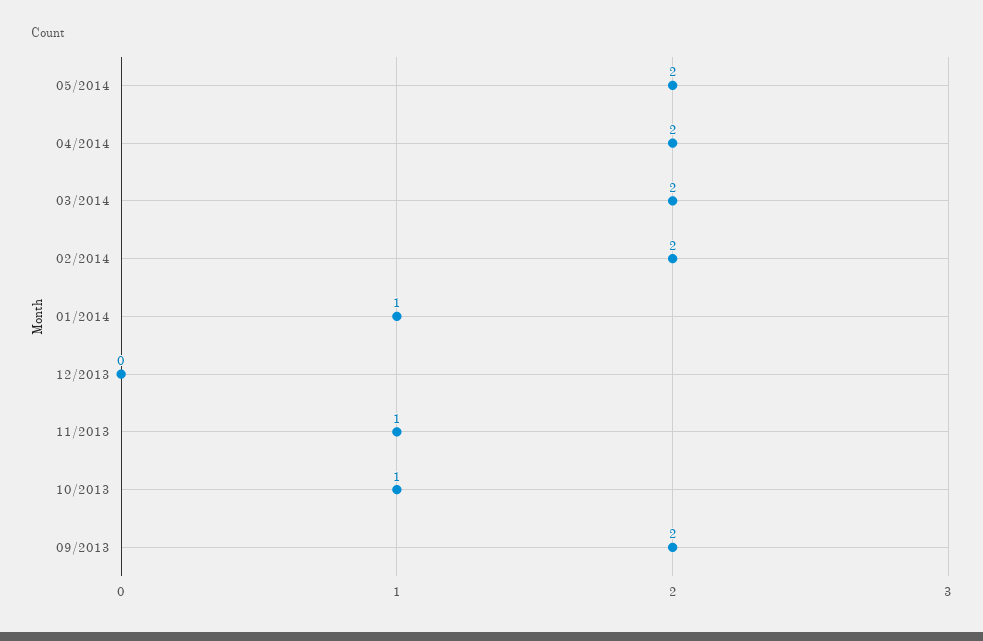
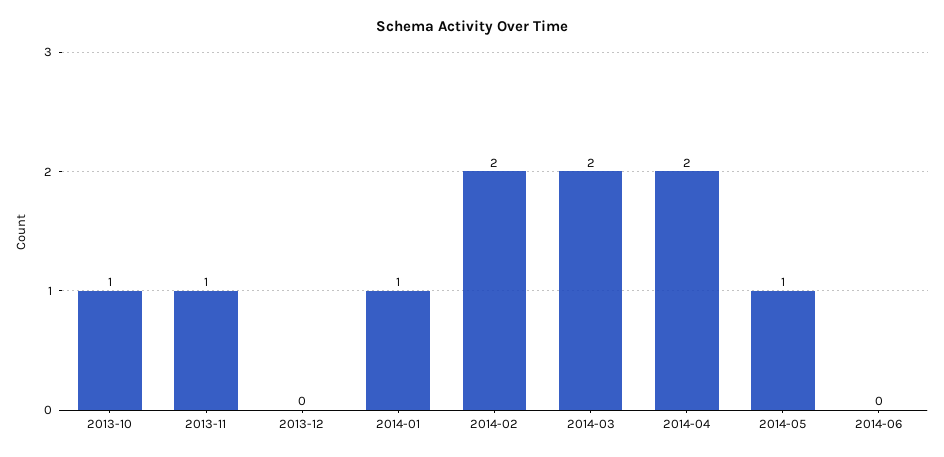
05/2014: 2 -> 1
09/2013: 2 -> none
2014-06: none -> 0

